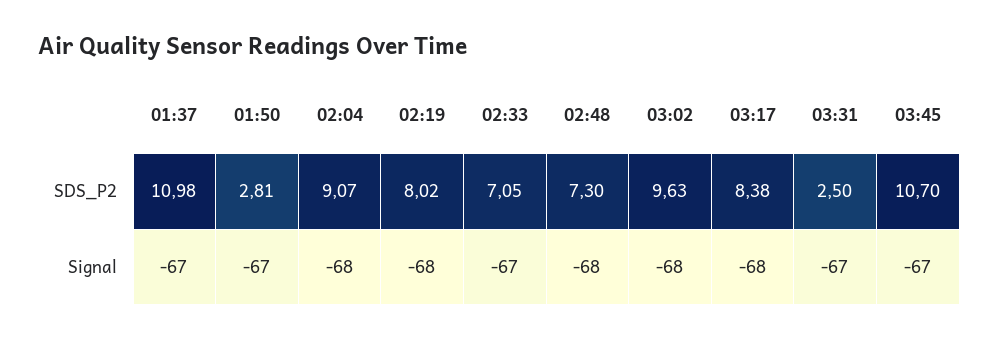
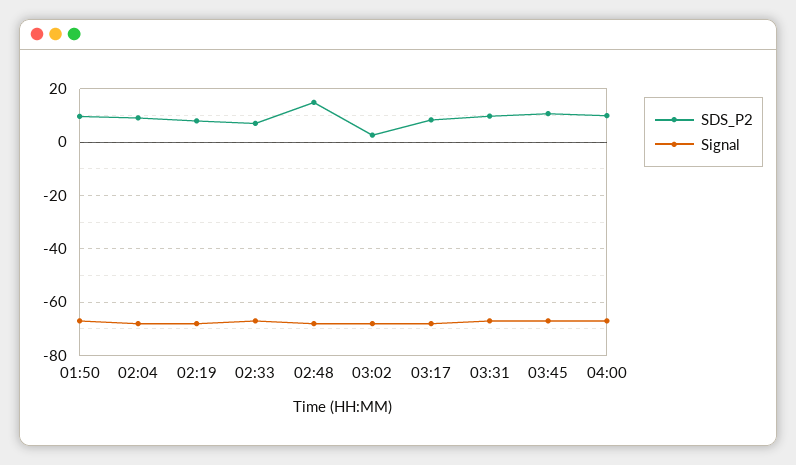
SDS_P2, 01:37: 10.98 -> none
SDS_P2, 01:50: 2.81 -> 10
SDS_P2, 02:48: 7.3 -> 15
SDS_P2, 03:02: 9.63 -> 2.5
SDS_P2, 03:31: 2.5 -> 10
Signal, 01:37: -67 -> none
SDS_P2, 04:00: none -> 10
Signal, 04:00: none -> -67.5

